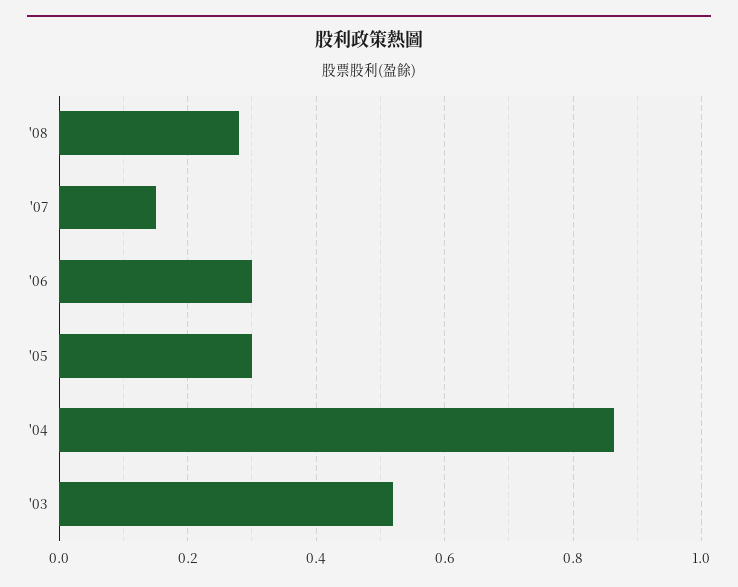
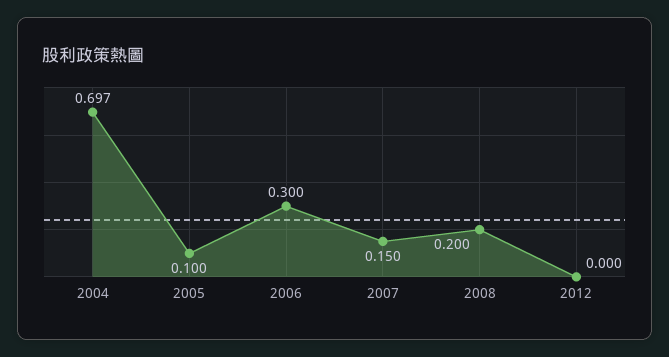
'08: 0.28 -> 0.2
'05: 0.3 -> 0.1
'04: 0.86 -> 0.697
'03: 0.52 -> none
2012: none -> 0

